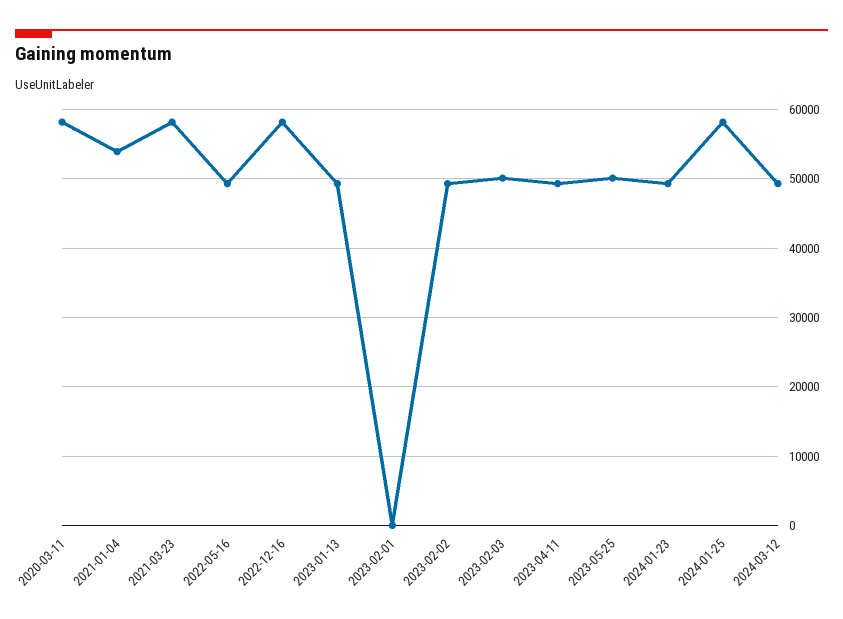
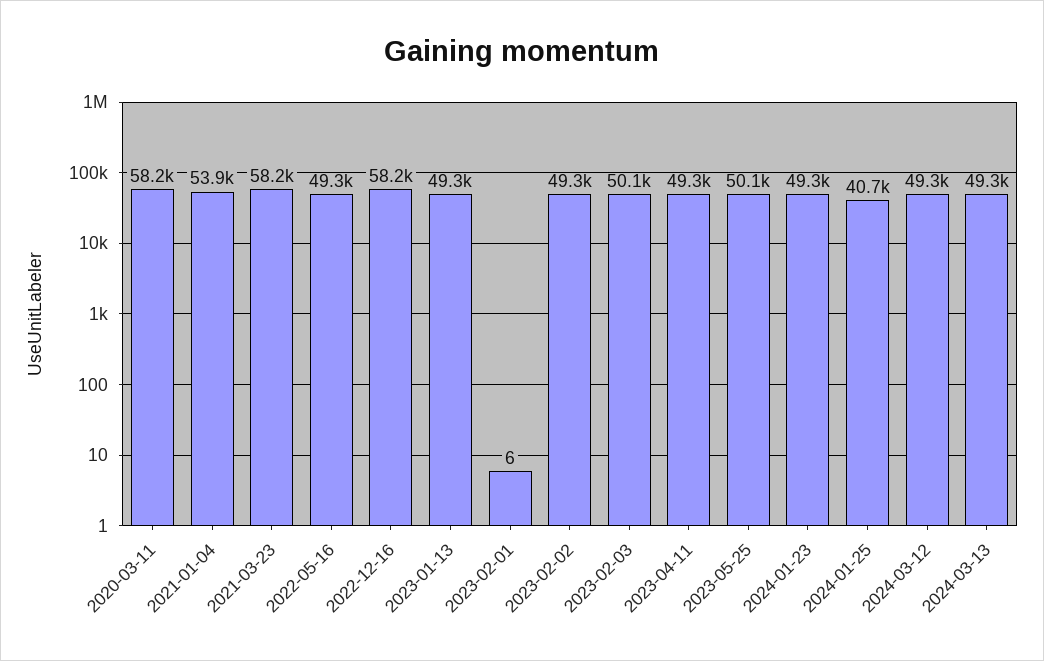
2024-01-25: 58000 -> 40700
2024-03-13: none -> 49300

